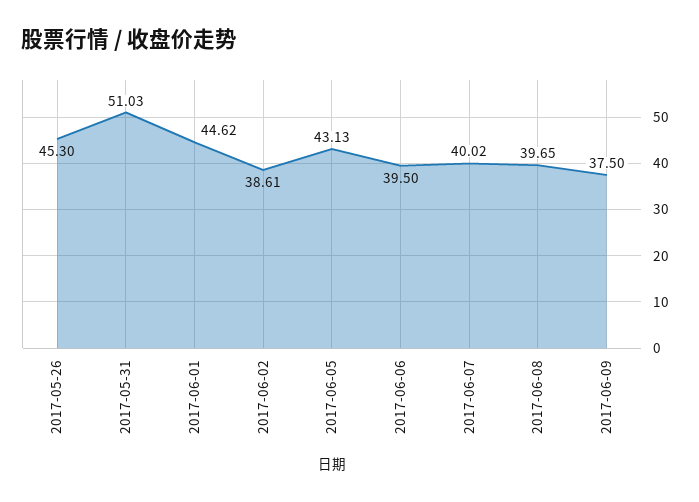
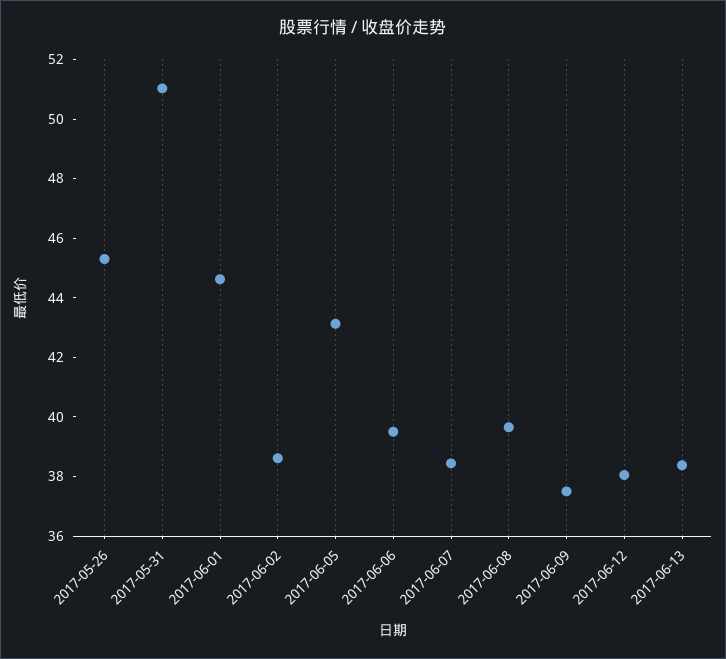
2017-06-07: 40.02 -> 38.5
2017-06-12: none -> 38
2017-06-13: none -> 38.5

